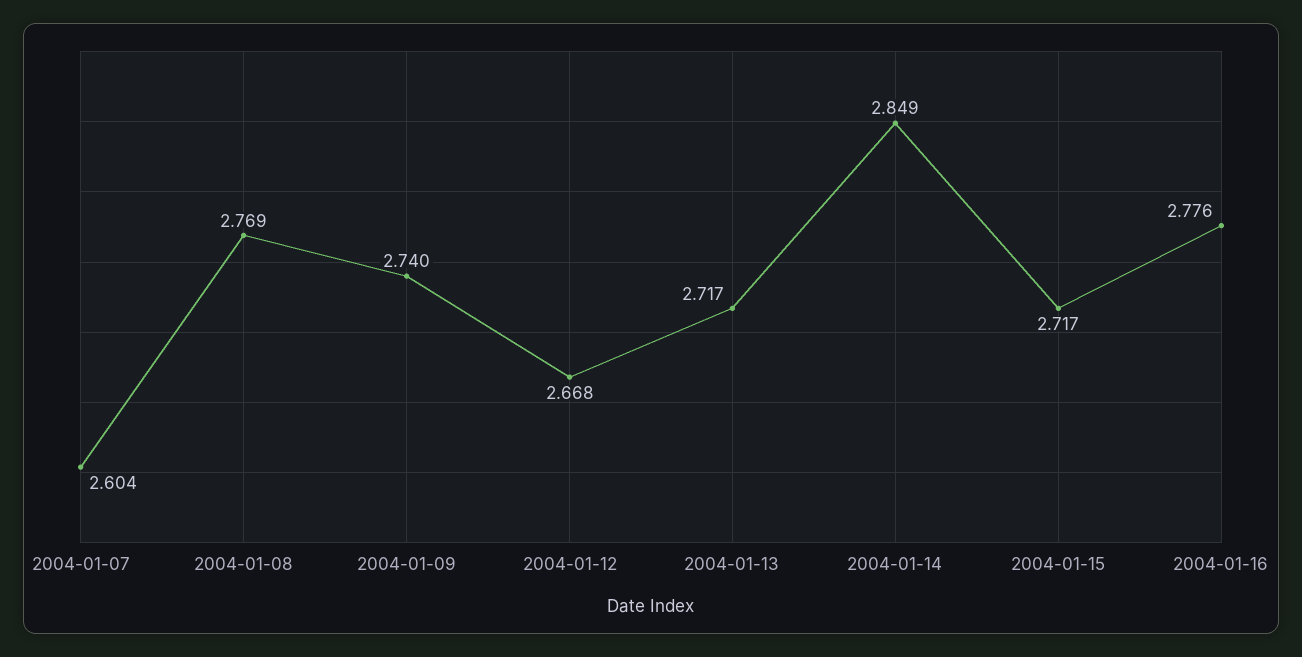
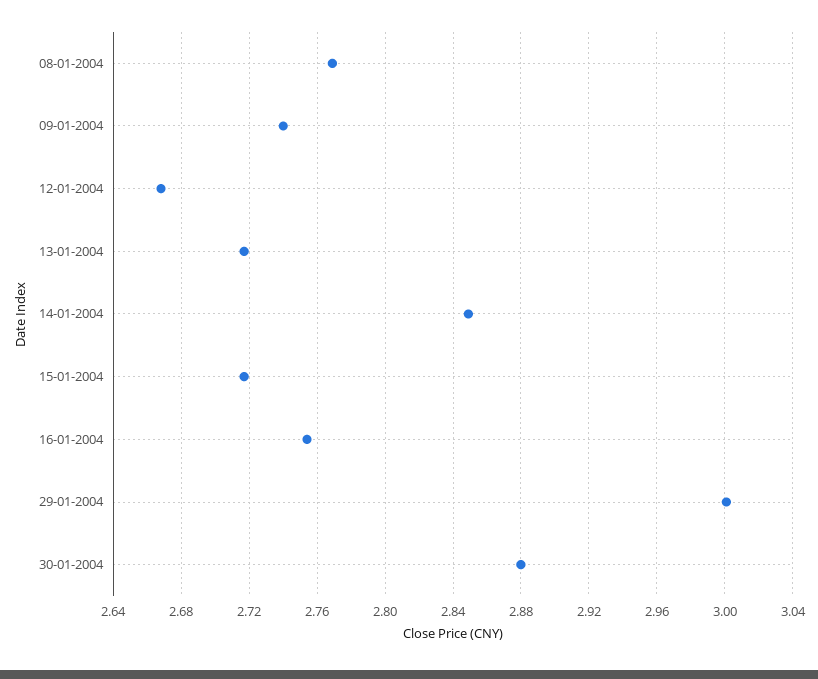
2004-01-07: 2.604 -> none
2004-01-16: 2.776 -> 2.755
29-01-2004: none -> 3
30-01-2004: none -> 2.88

